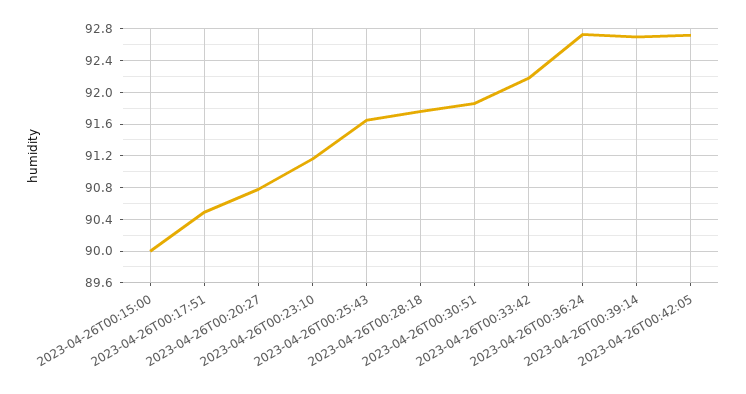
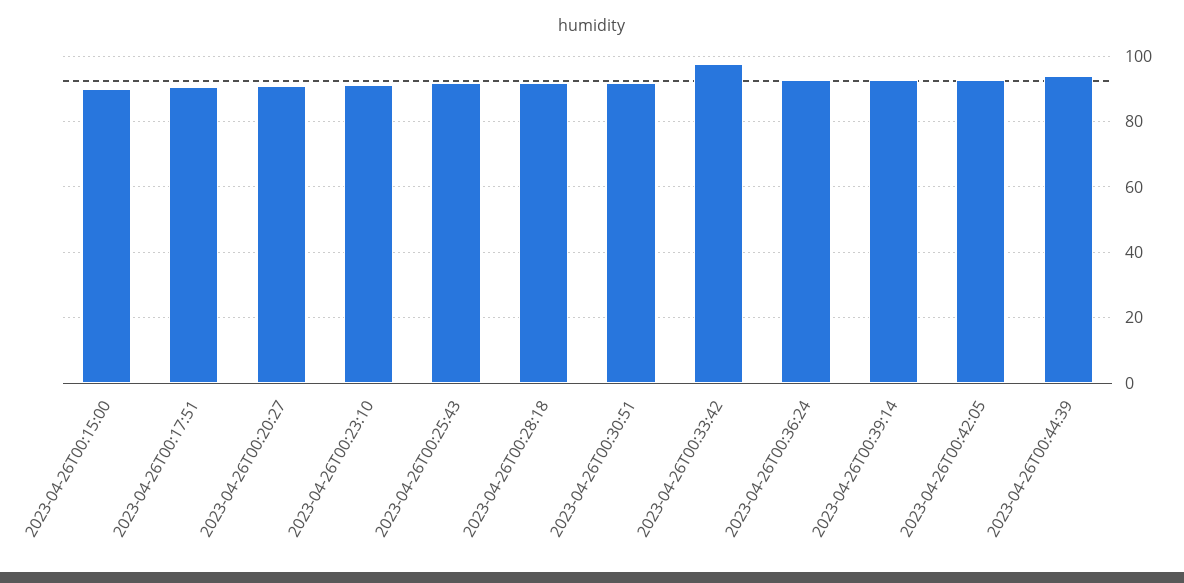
2023-04-26T00:33:42: 92.2 -> 98
2023-04-26T00:44:39: none -> 94

